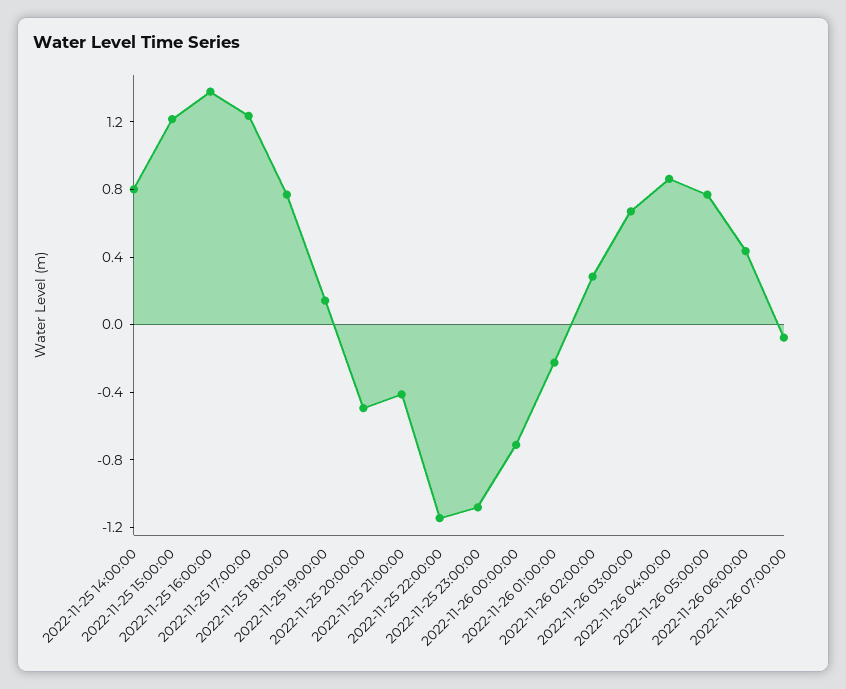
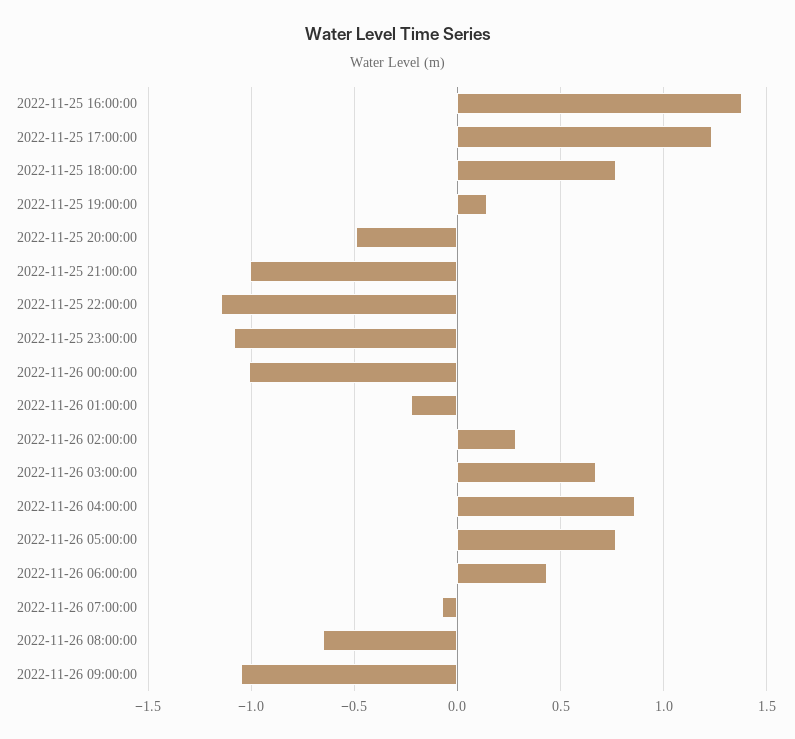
2022-11-25 14:00:00: 0.8 -> none
2022-11-25 15:00:00: 1.2 -> none
2022-11-25 21:00:00: -0.4 -> -1
2022-11-26 00:00:00: -0.7 -> -1
2022-11-26 08:00:00: none -> -0.65
2022-11-26 09:00:00: none -> -1.05

